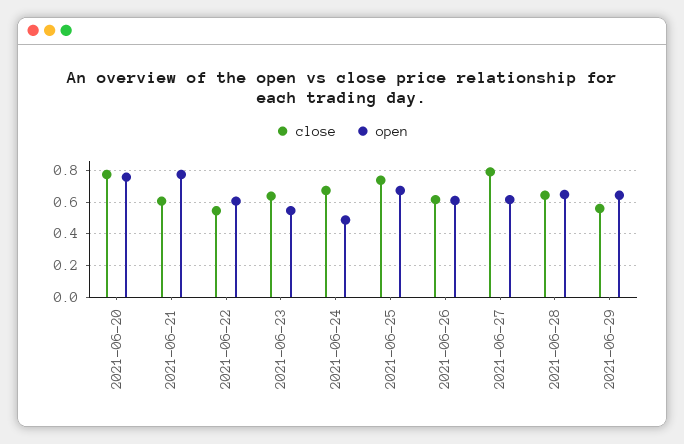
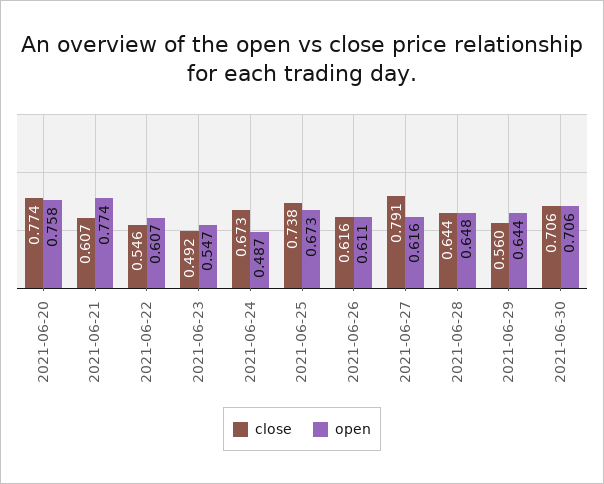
close, 2021-06-23: 0.65 -> 0.492
close, 2021-06-30: none -> 0.706
open, 2021-06-30: none -> 0.706

